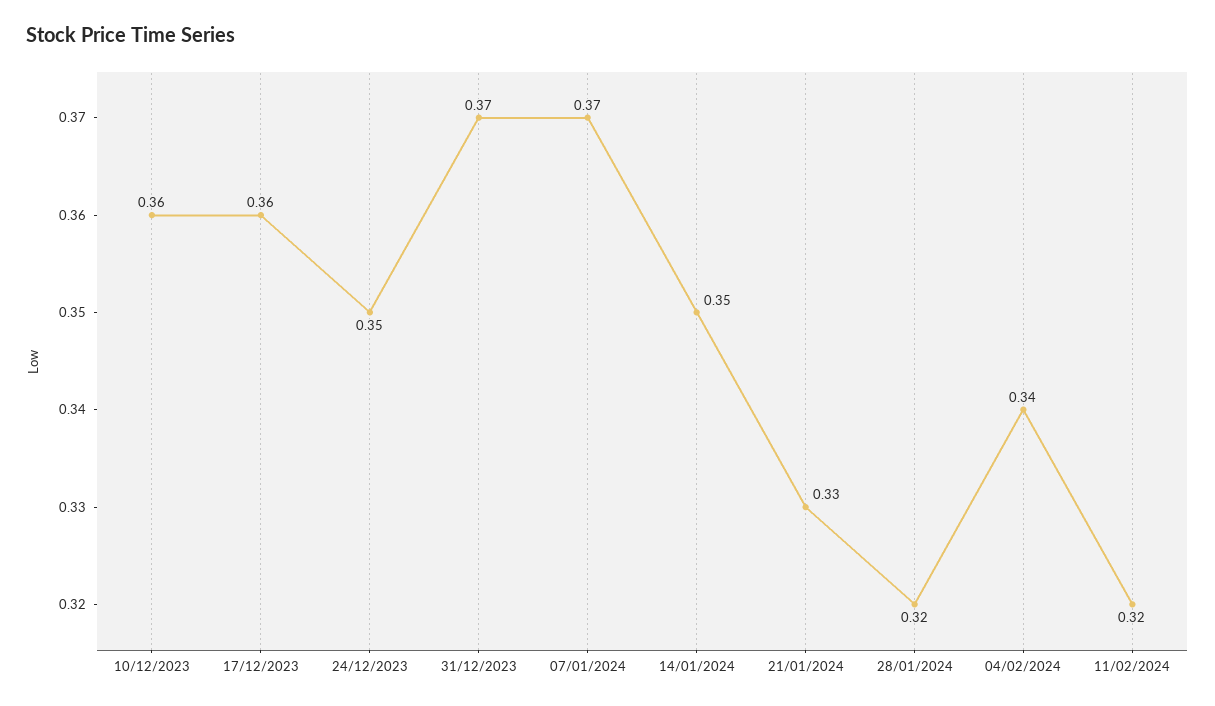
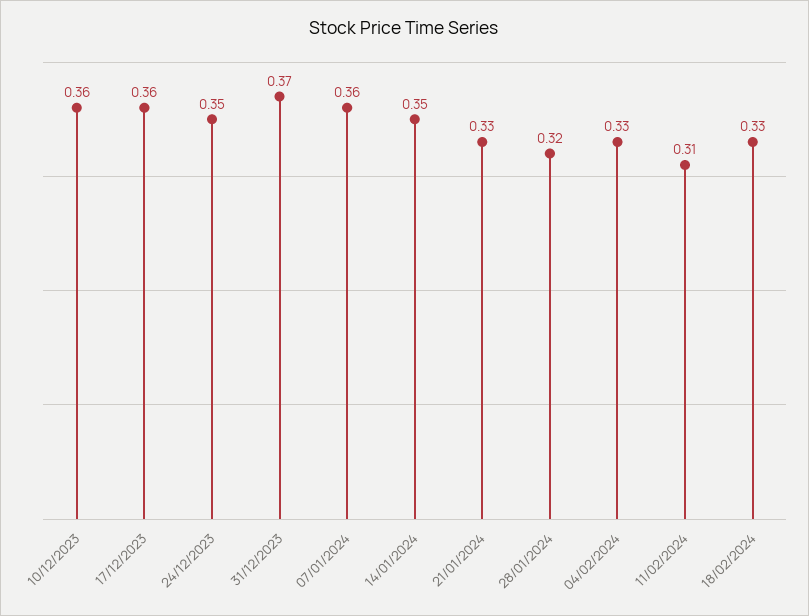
07/01/2024: 0.37 -> 0.36
04/02/2024: 0.34 -> 0.33
11/02/2024: 0.32 -> 0.31
18/02/2024: none -> 0.33

